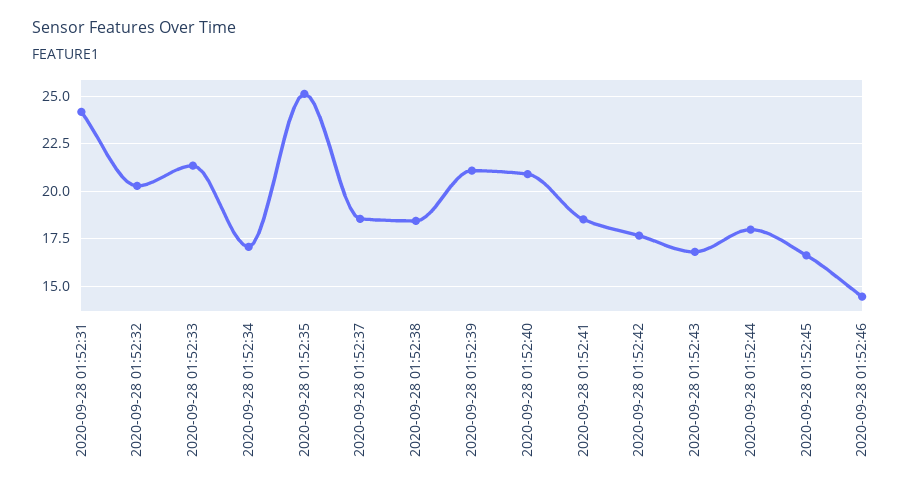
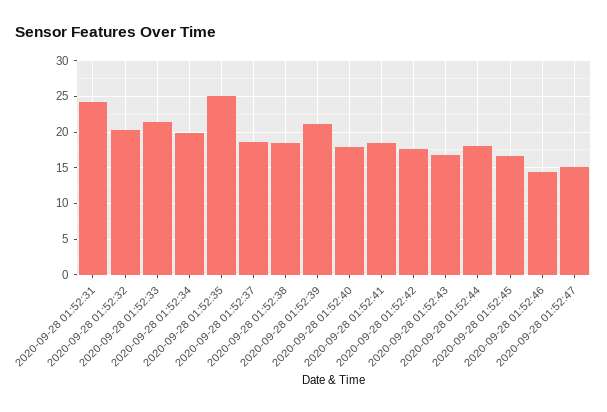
2020-09-28 01:52:34: 17 -> 20
2020-09-28 01:52:40: 21 -> 18
2020-09-28 01:52:47: none -> 15

